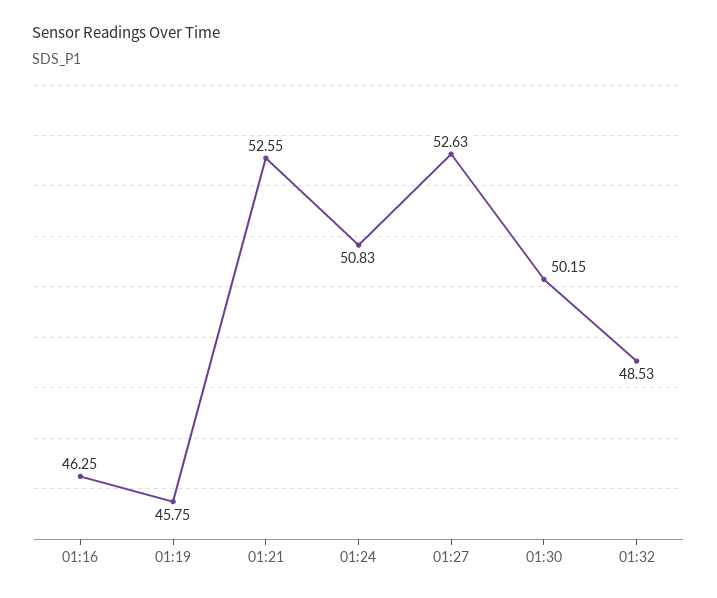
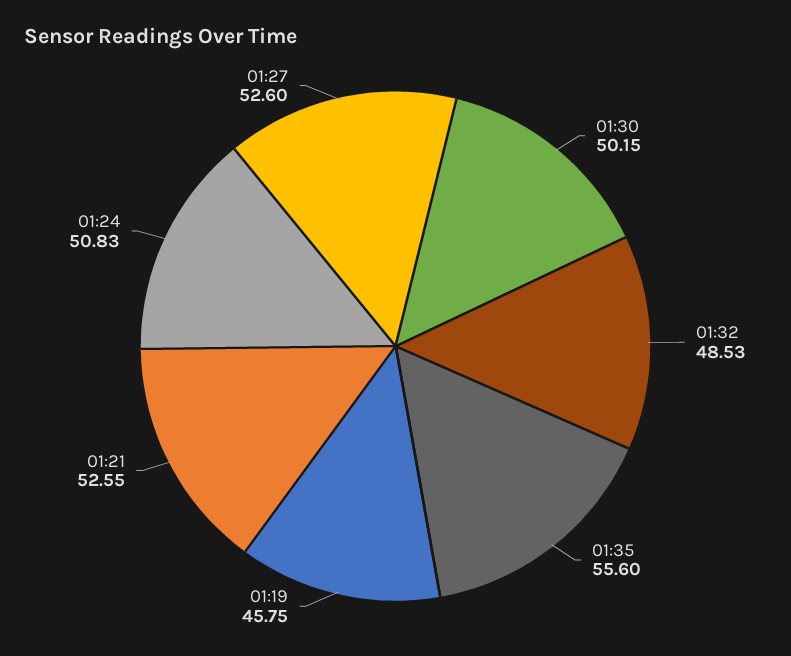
01:16: 46.25 -> none
01:27: 52.63 -> 52.6
01:35: none -> 55.6

